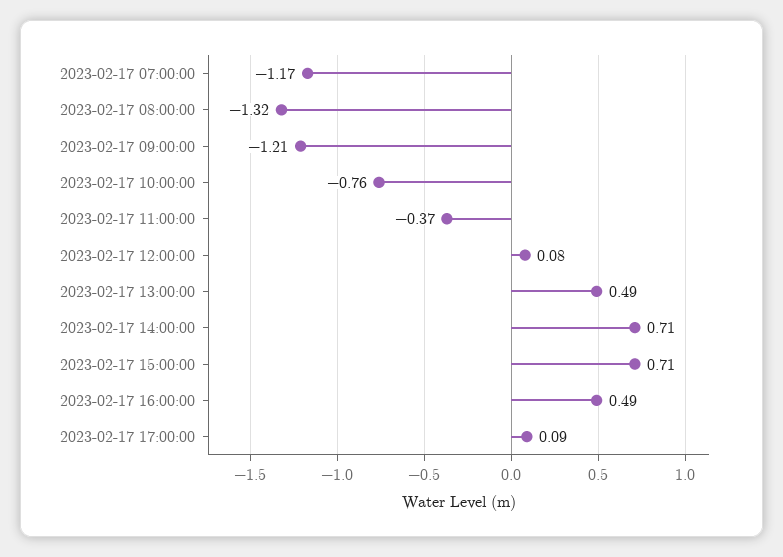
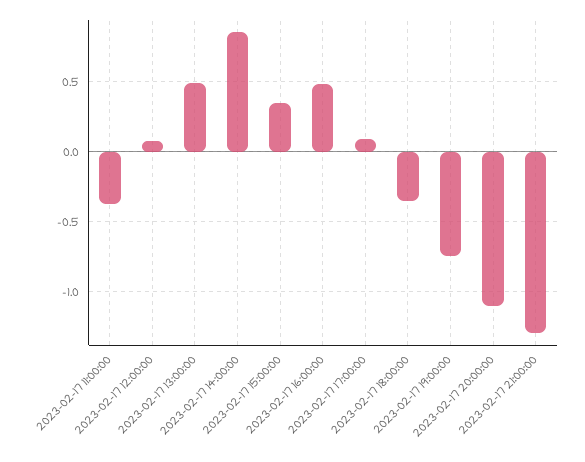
2023-02-17 07:00:00: -1.17 -> none
2023-02-17 08:00:00: -1.32 -> none
2023-02-17 09:00:00: -1.21 -> none
2023-02-17 10:00:00: -0.76 -> none
2023-02-17 14:00:00: 0.71 -> 0.85
2023-02-17 15:00:00: 0.71 -> 0.35
2023-02-17 18:00:00: none -> -0.35
2023-02-17 19:00:00: none -> -0.75
2023-02-17 20:00:00: none -> -1.1
2023-02-17 21:00:00: none -> -1.3

